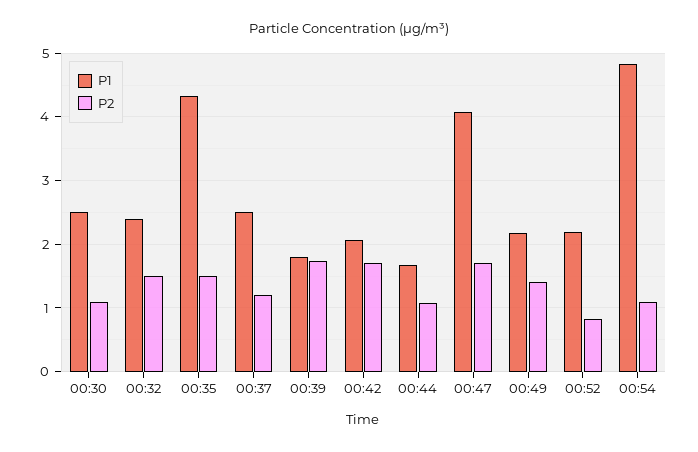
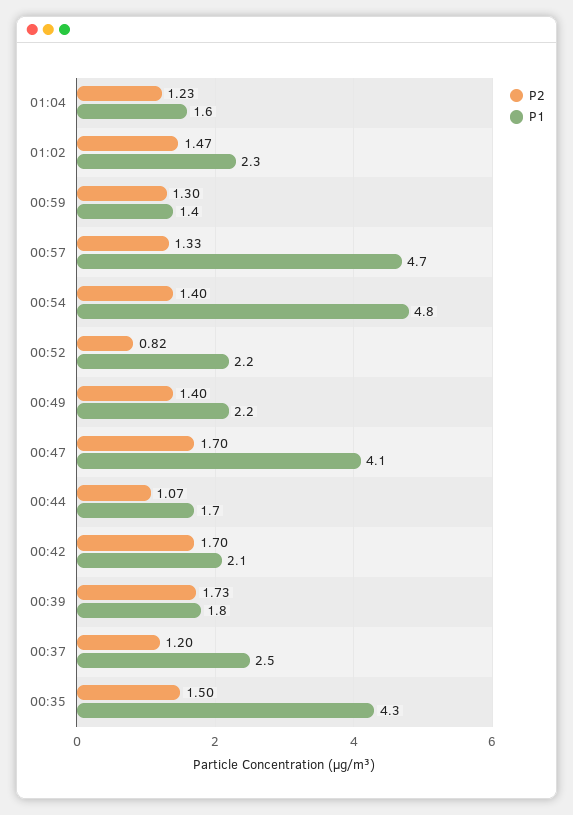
P1, 00:30: 2.5 -> none
P2, 00:30: 1.1 -> none
P1, 00:32: 2.4 -> none
P2, 00:32: 1.5 -> none
P2, 00:54: 1.1 -> 1.4
P2, 01:04: none -> 1.23
P1, 01:04: none -> 1.6
P2, 01:02: none -> 1.47
P1, 01:02: none -> 2.3
P2, 00:59: none -> 1.3
P1, 00:59: none -> 1.4
P2, 00:57: none -> 1.33
P1, 00:57: none -> 4.7

